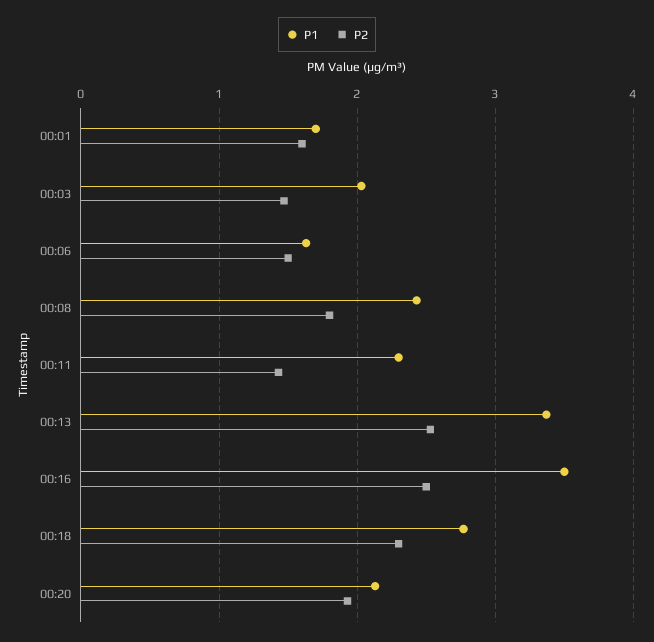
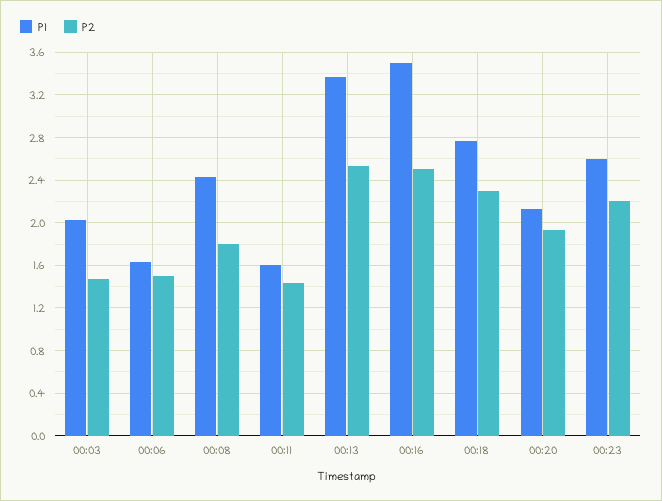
P1, 00:01: 1.7 -> none
P2, 00:01: 1.6 -> none
P1, 00:11: 2.3 -> 1.6
P1, 00:23: none -> 2.6
P2, 00:23: none -> 2.2

